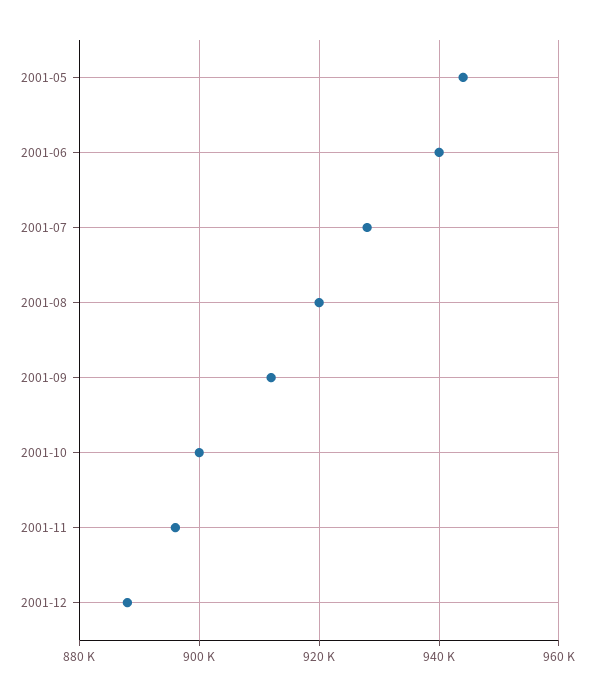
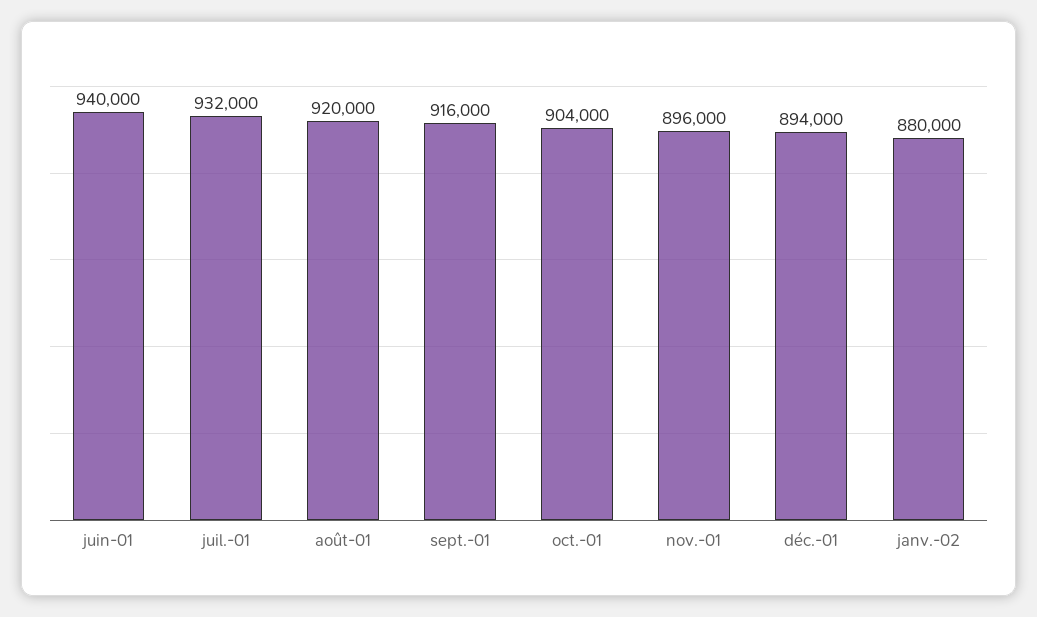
2001-05: 944000 -> none
2001-07: 928000 -> 932000
2001-09: 912000 -> 916000
2001-10: 900000 -> 904000
2001-12: 888000 -> 894000
janv.-02: none -> 880000

